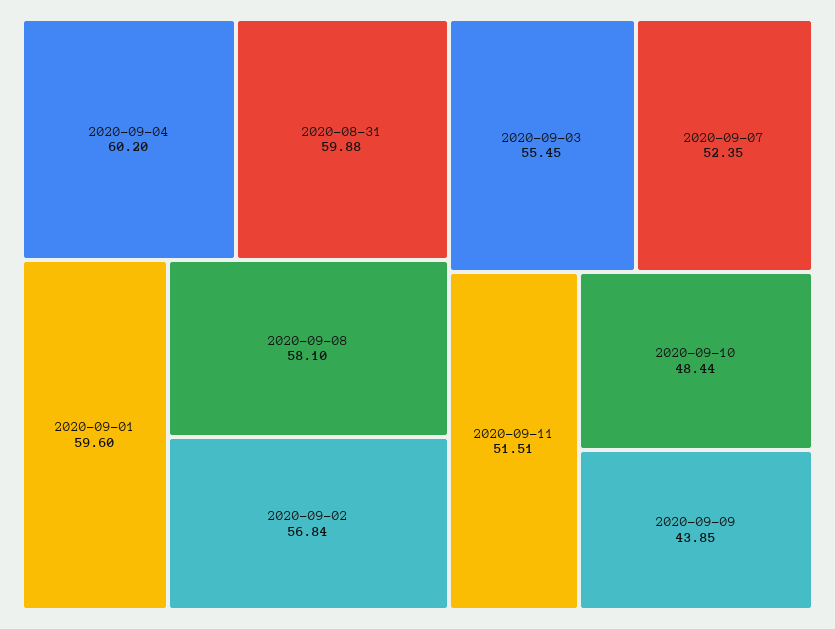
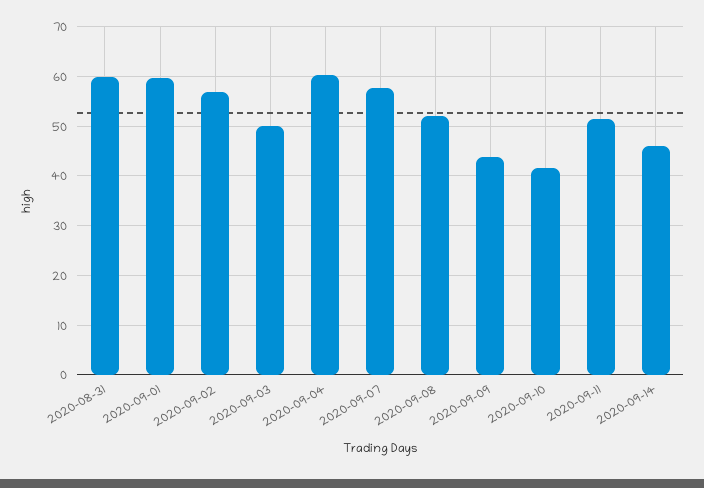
2020-09-08: 58.1 -> 52
2020-09-03: 55.45 -> 50
2020-09-07: 52.35 -> 58
2020-09-10: 48.44 -> 42
2020-09-14: none -> 46

